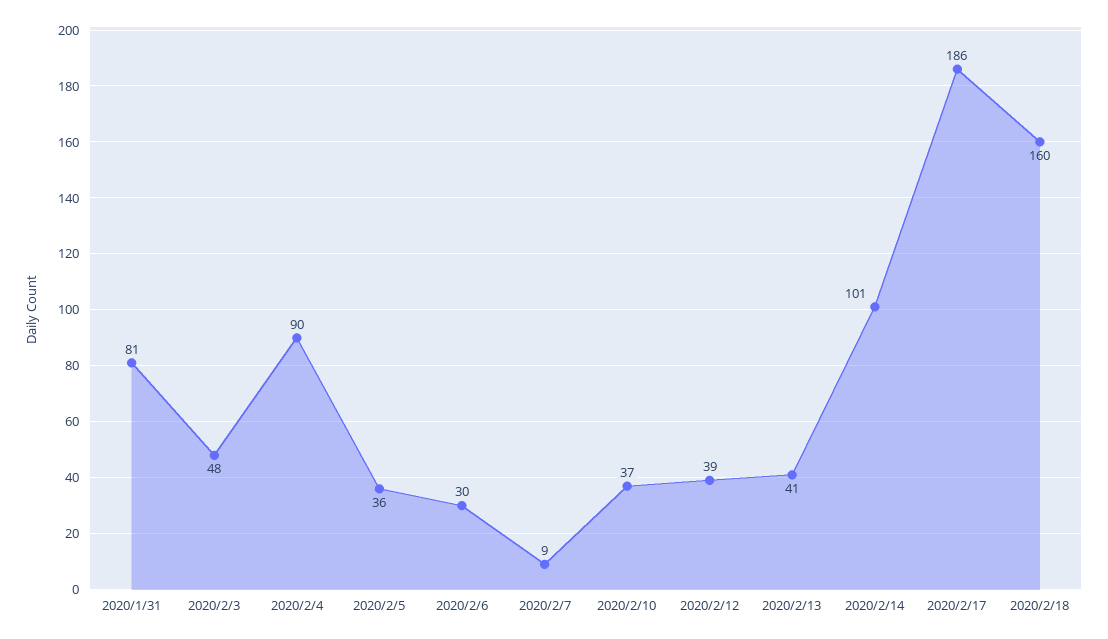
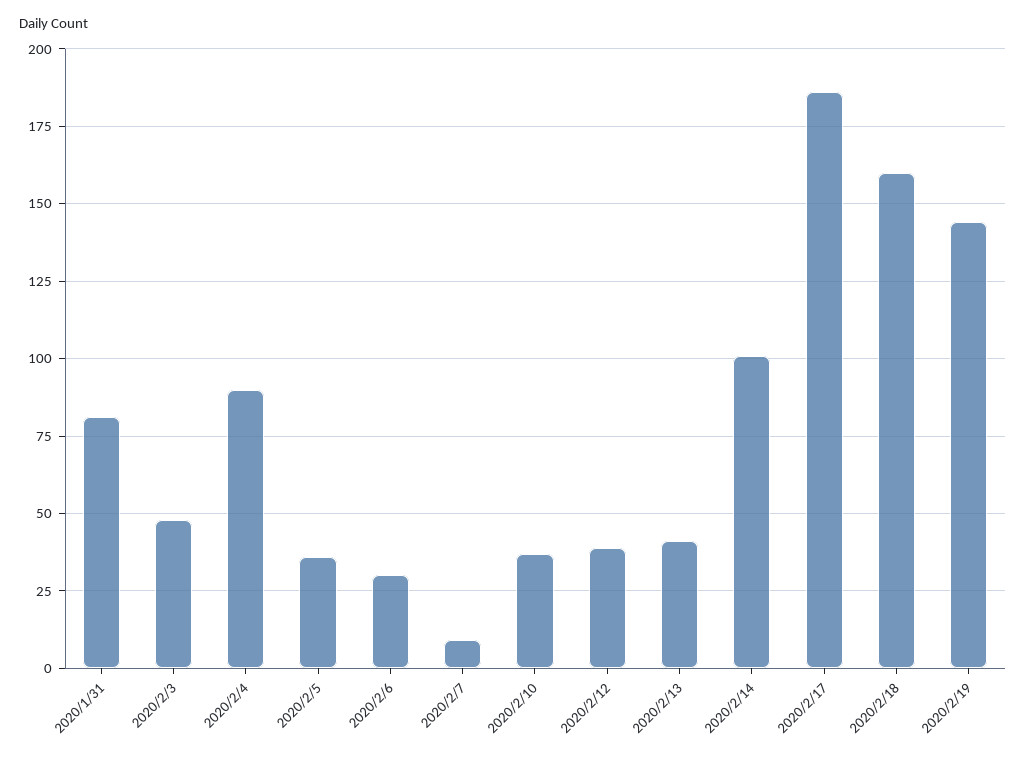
2020/2/19: none -> 145

